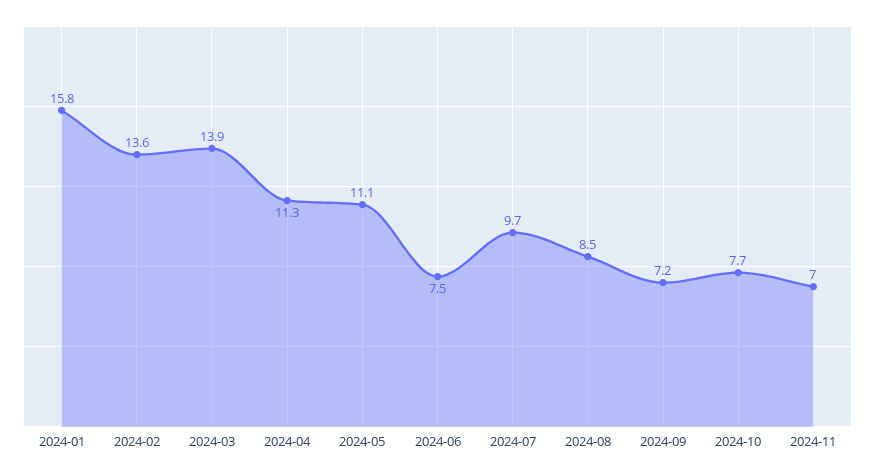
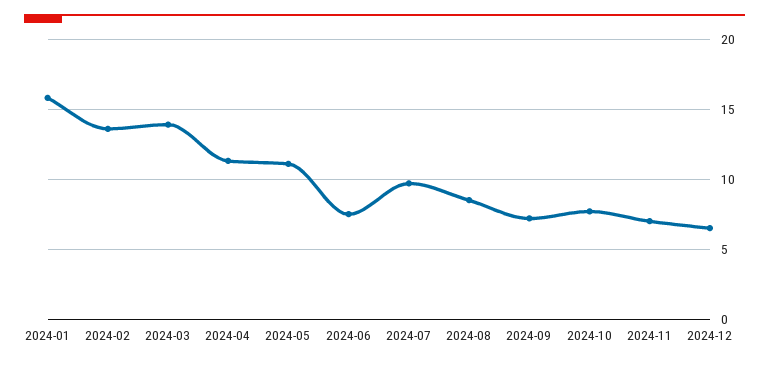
2024-12: none -> 6.5

